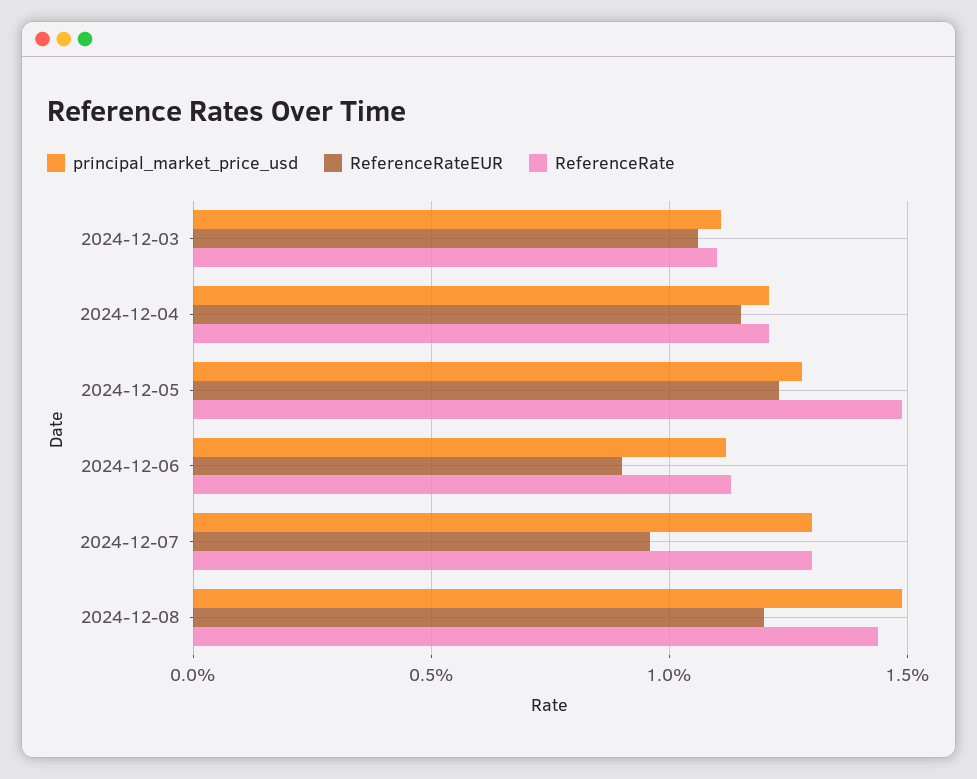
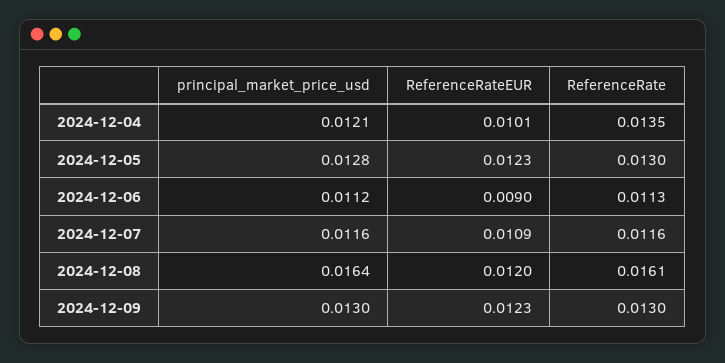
principal_market_price_usd, 2024-12-03: 0.011 -> none
ReferenceRateEUR, 2024-12-03: 0.0105 -> none
ReferenceRate, 2024-12-03: 0.011 -> none
ReferenceRateEUR, 2024-12-04: 0.0115 -> 0.0101
ReferenceRate, 2024-12-04: 0.012 -> 0.0135
ReferenceRate, 2024-12-05: 0.015 -> 0.013
principal_market_price_usd, 2024-12-07: 0.013 -> 0.0116
ReferenceRateEUR, 2024-12-07: 0.0095 -> 0.0109
ReferenceRate, 2024-12-07: 0.013 -> 0.0116
principal_market_price_usd, 2024-12-08: 0.015 -> 0.0164
ReferenceRate, 2024-12-08: 0.0145 -> 0.0161
principal_market_price_usd, 2024-12-09: none -> 0.013
ReferenceRateEUR, 2024-12-09: none -> 0.0123
ReferenceRate, 2024-12-09: none -> 0.013

